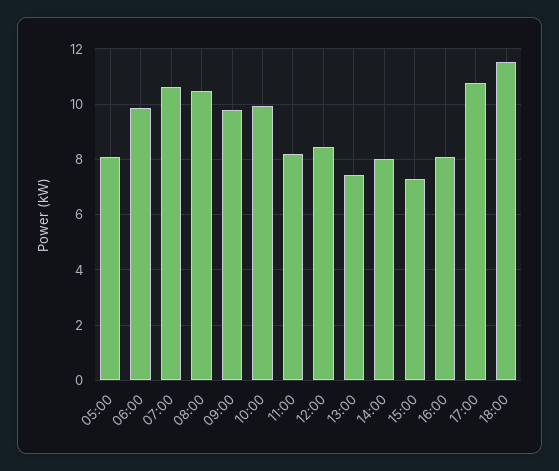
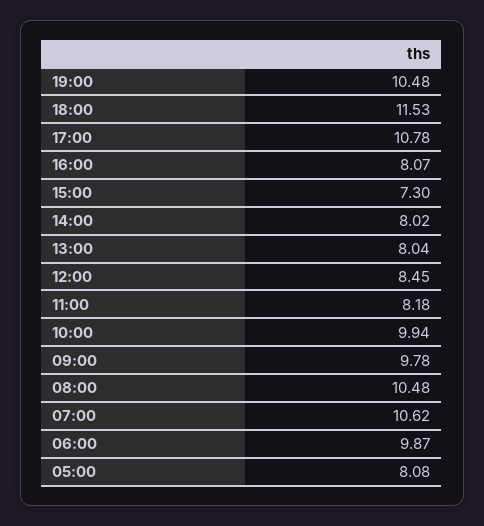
13:00: 7.5 -> 8.04
19:00: none -> 10.48

